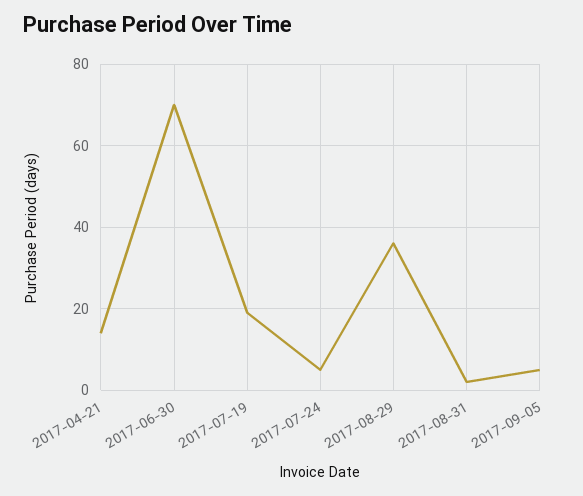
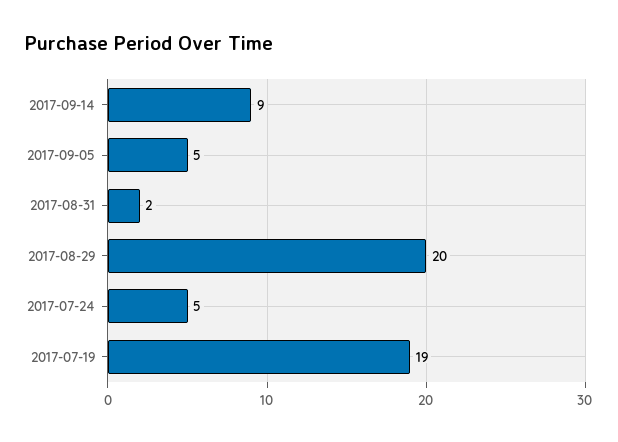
2017-04-21: 15 -> none
2017-06-30: 70 -> none
2017-08-29: 35 -> 20
2017-09-14: none -> 9

